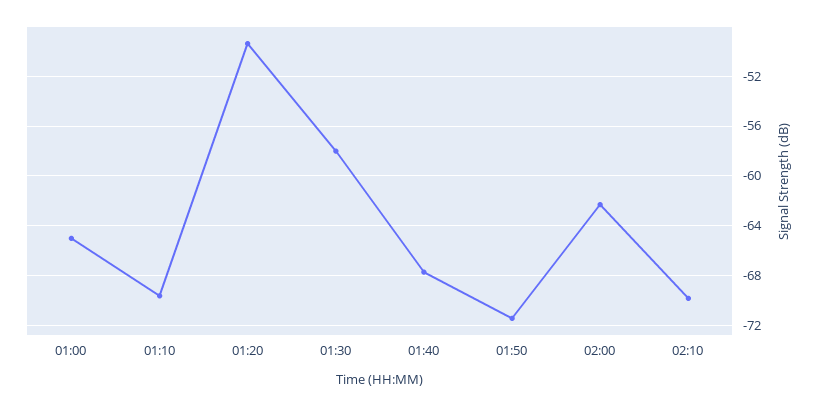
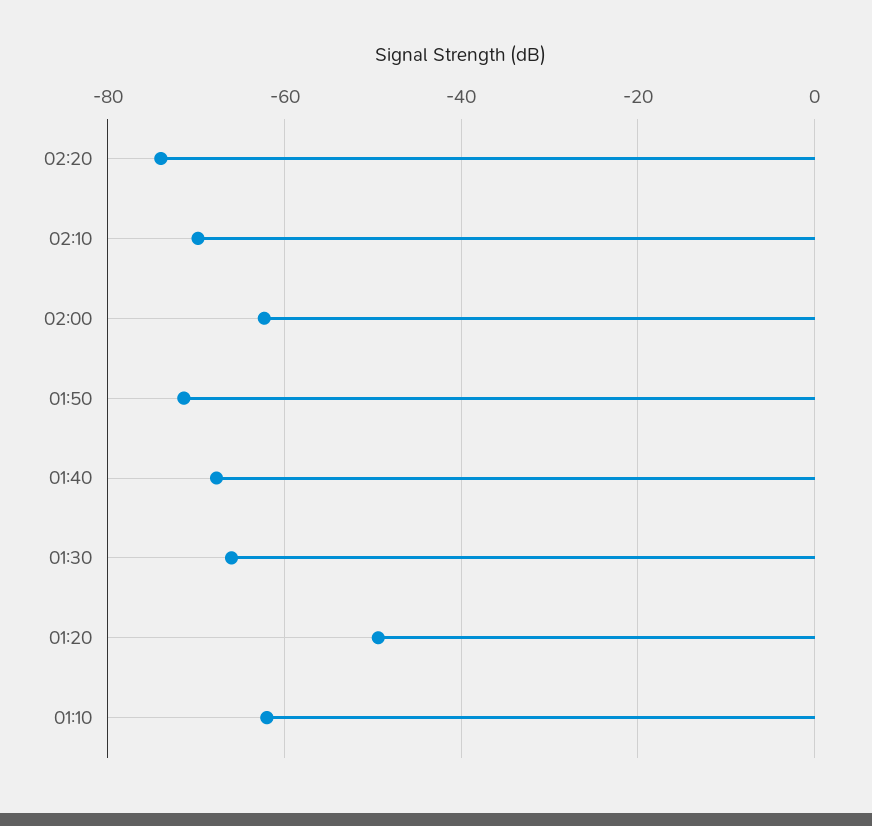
01:00: -65 -> none
01:10: -69.5 -> -62
01:30: -58 -> -66
02:20: none -> -74

